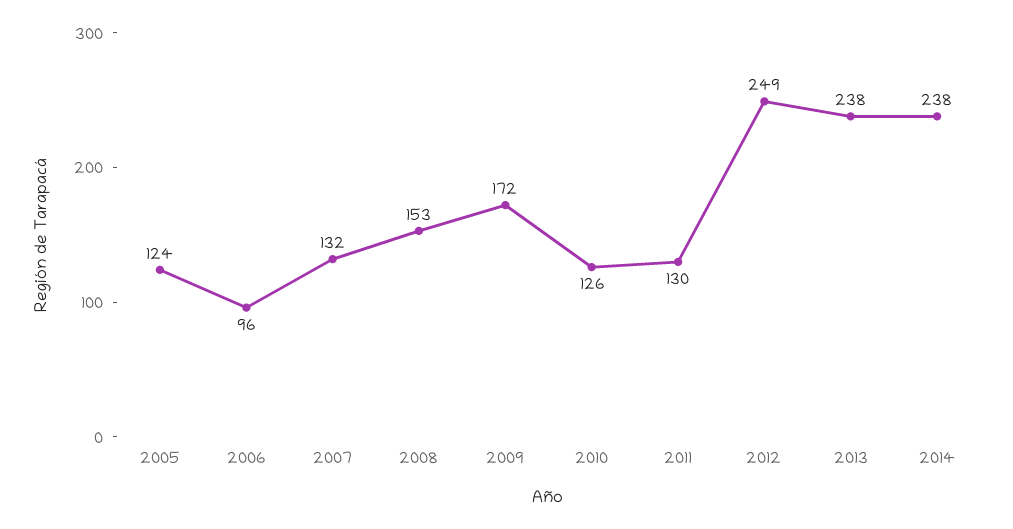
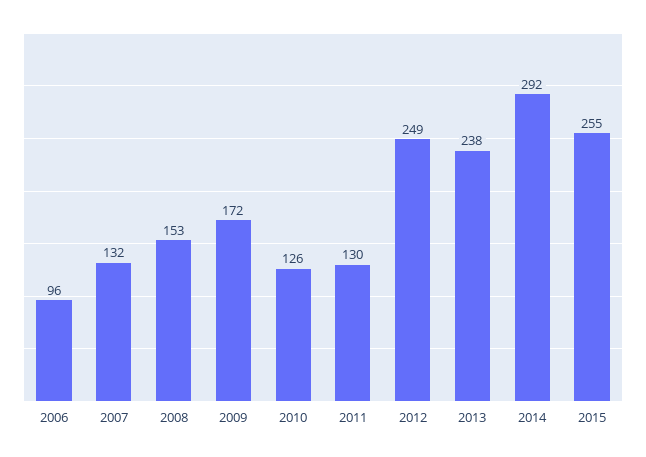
2005: 124 -> none
2014: 238 -> 292
2015: none -> 255

